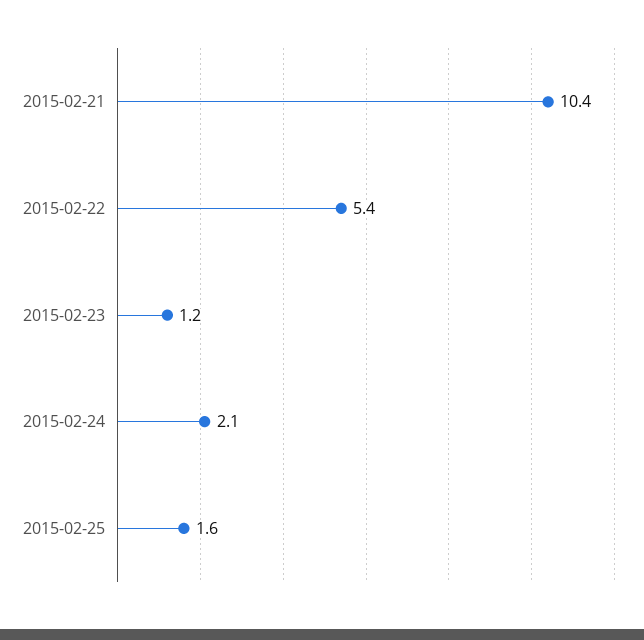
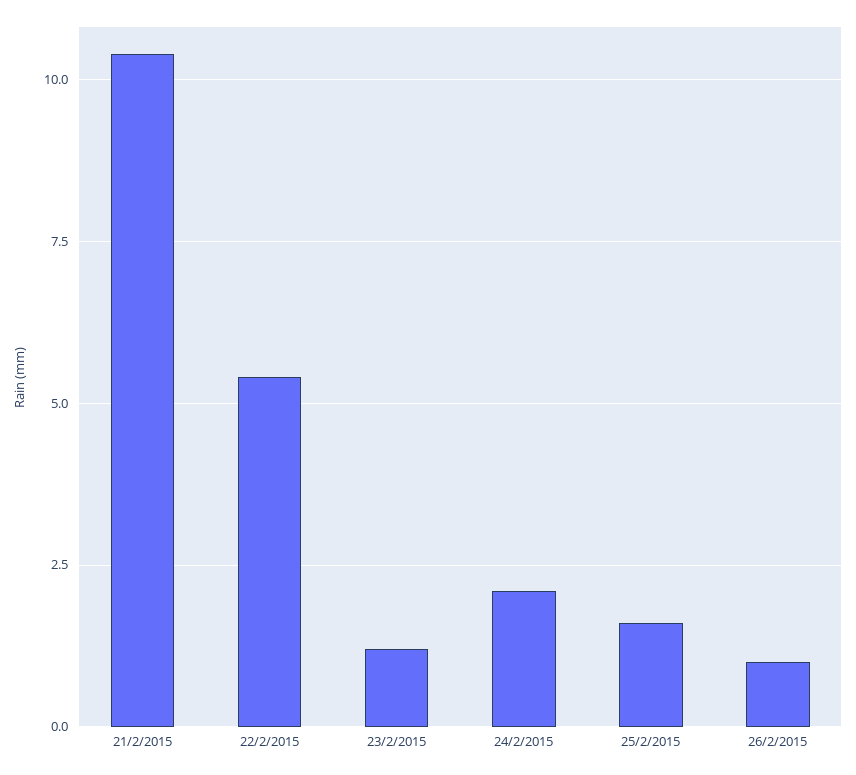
26/2/2015: none -> 1

